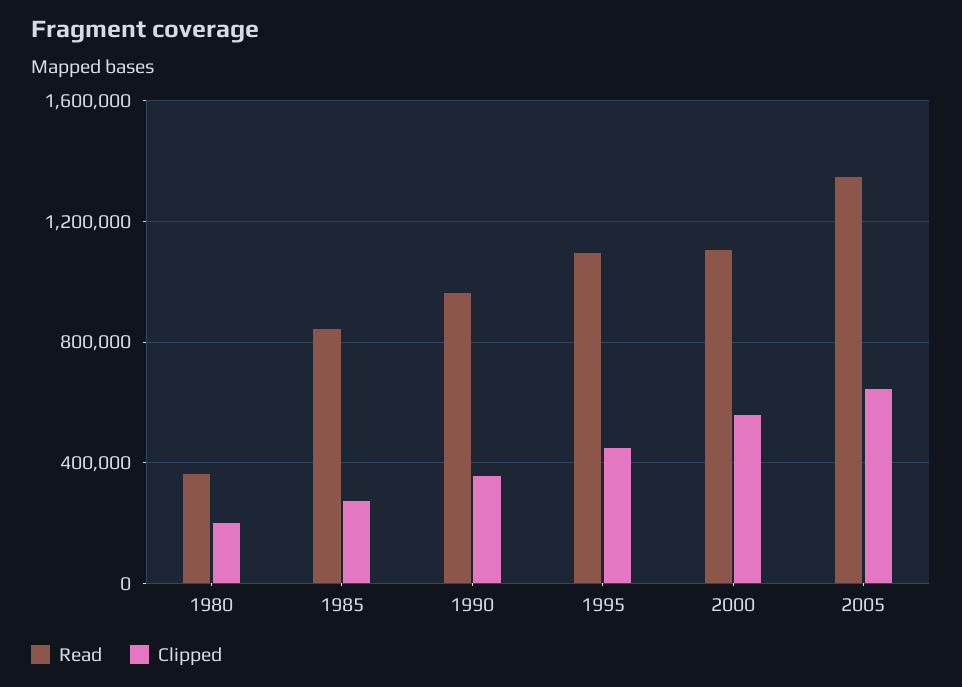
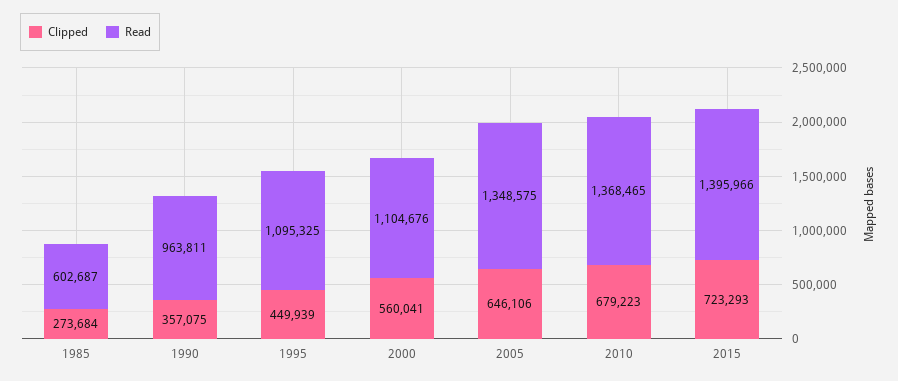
Read, 1980: 350000 -> none
Clipped, 1980: 200000 -> none
Read, 1985: 850000 -> 602687
Clipped, 2010: none -> 679223
Read, 2010: none -> 1368465
Clipped, 2015: none -> 723293
Read, 2015: none -> 1395966

